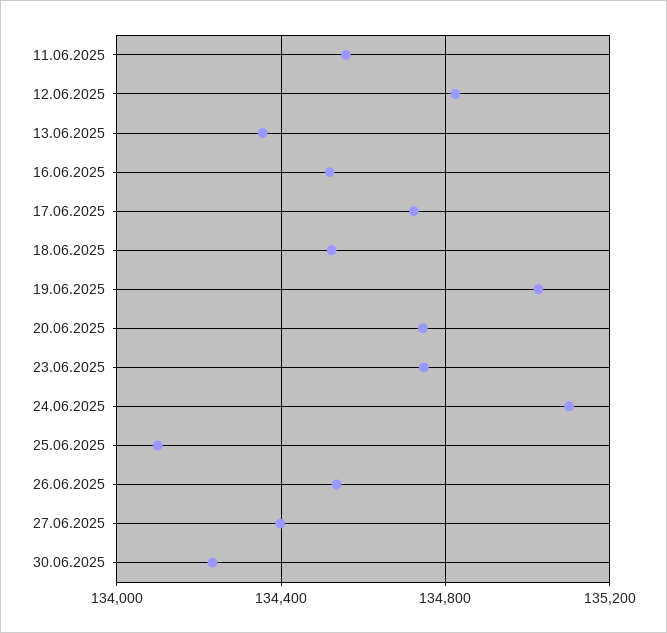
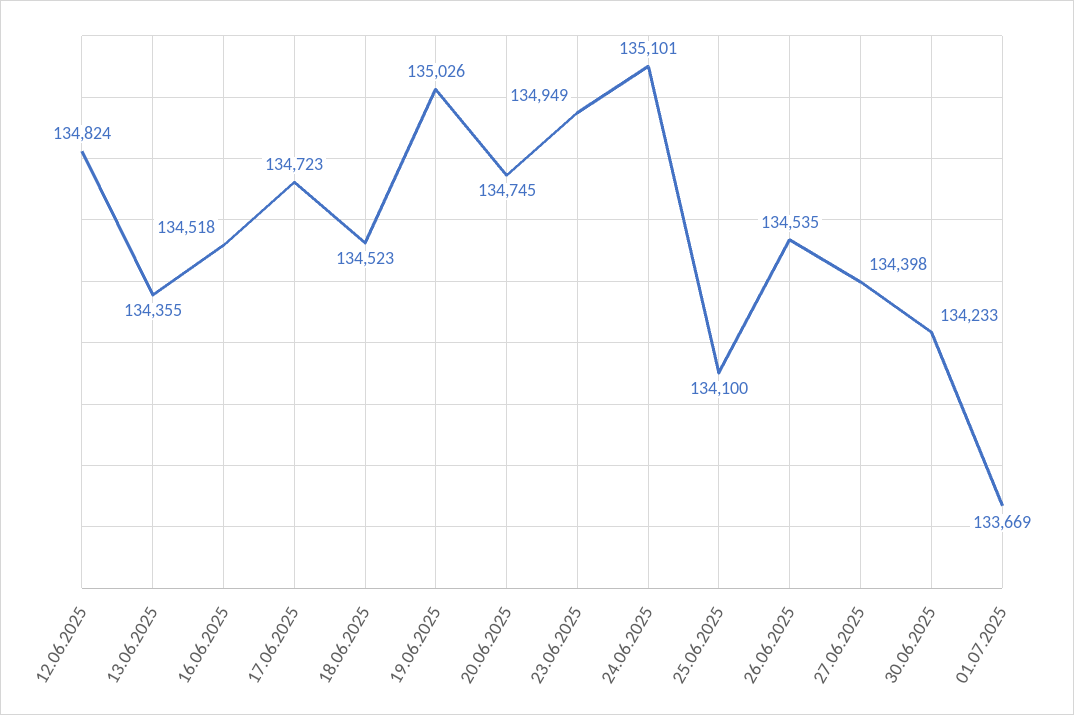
11.06.2025: 134550 -> none
23.06.2025: 134750 -> 134949
01.07.2025: none -> 133669

